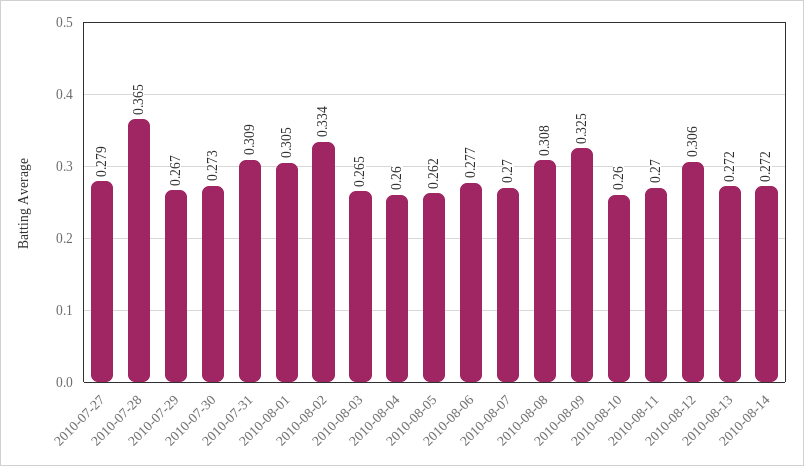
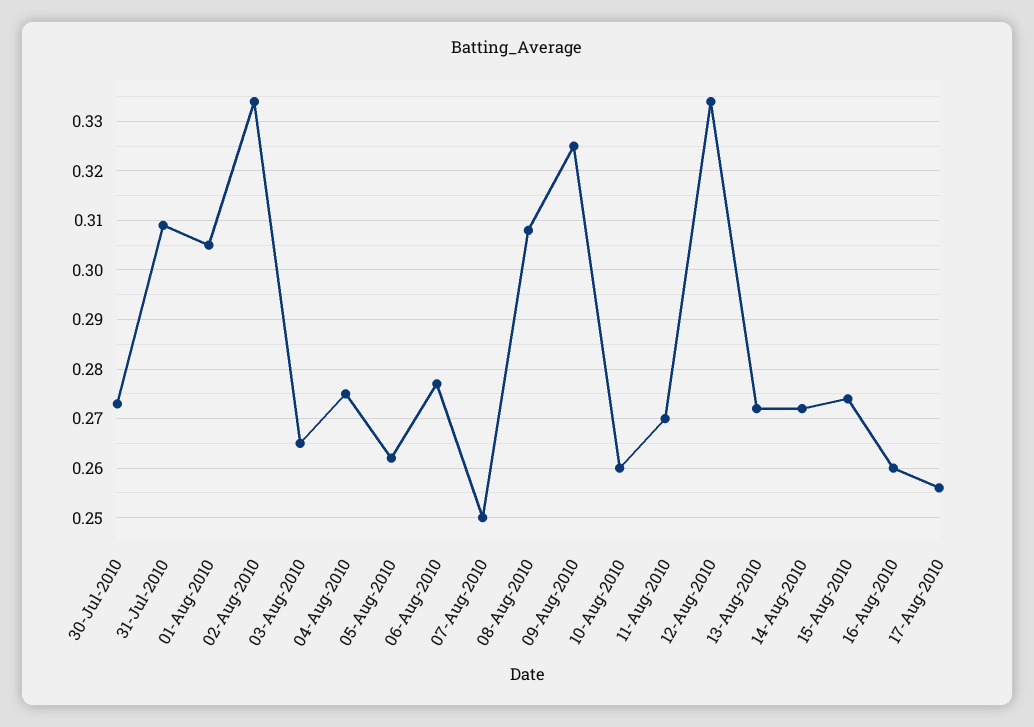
2010-07-27: 0.279 -> none
2010-07-28: 0.365 -> none
2010-07-29: 0.267 -> none
2010-08-04: 0.26 -> 0.275
2010-08-07: 0.27 -> 0.25
2010-08-12: 0.306 -> 0.335
15-Aug-2010: none -> 0.275
16-Aug-2010: none -> 0.26
17-Aug-2010: none -> 0.255

